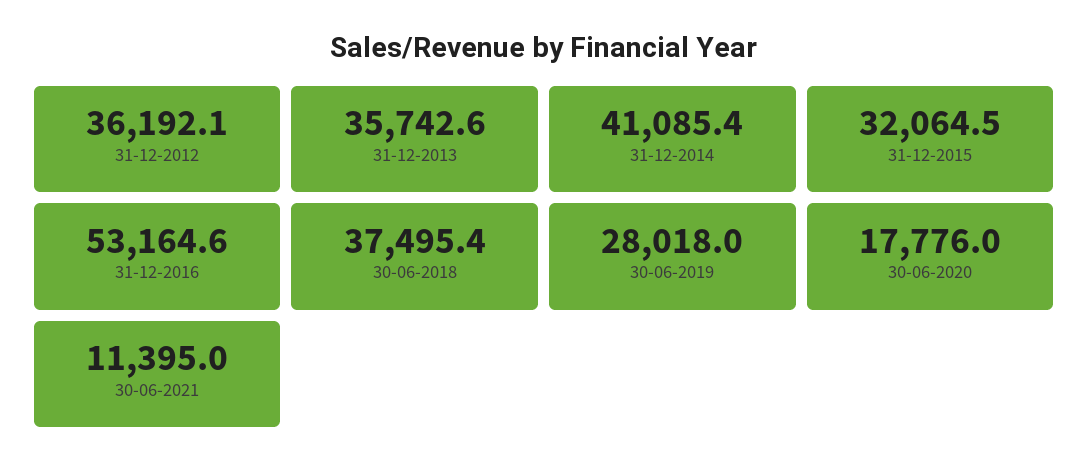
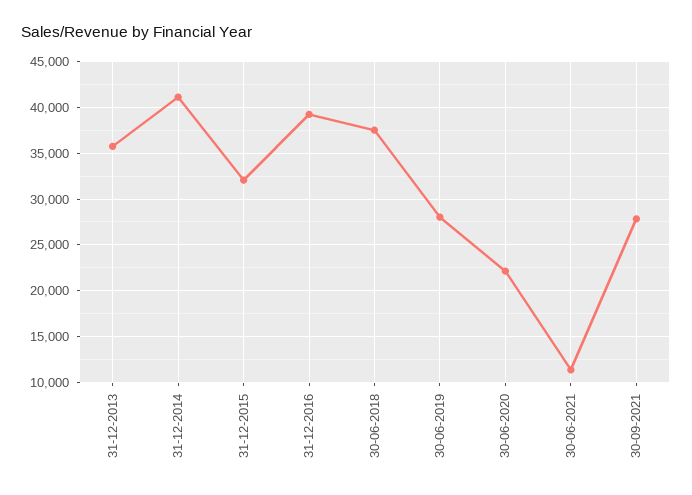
31-12-2012: 36192.1 -> none
31-12-2016: 53164.6 -> 39000
30-06-2020: 17776 -> 22000
30-09-2021: none -> 28000

